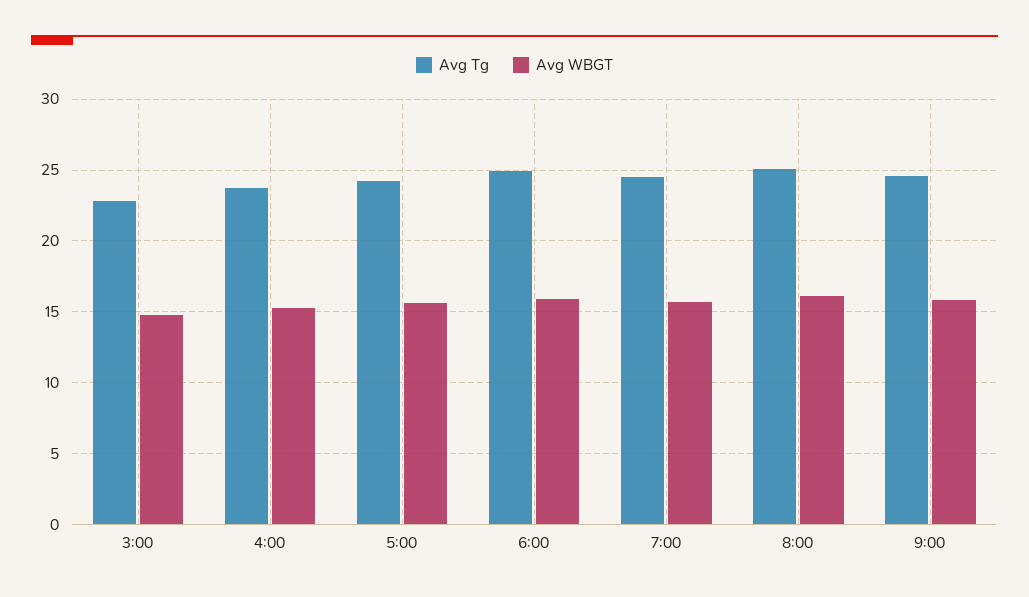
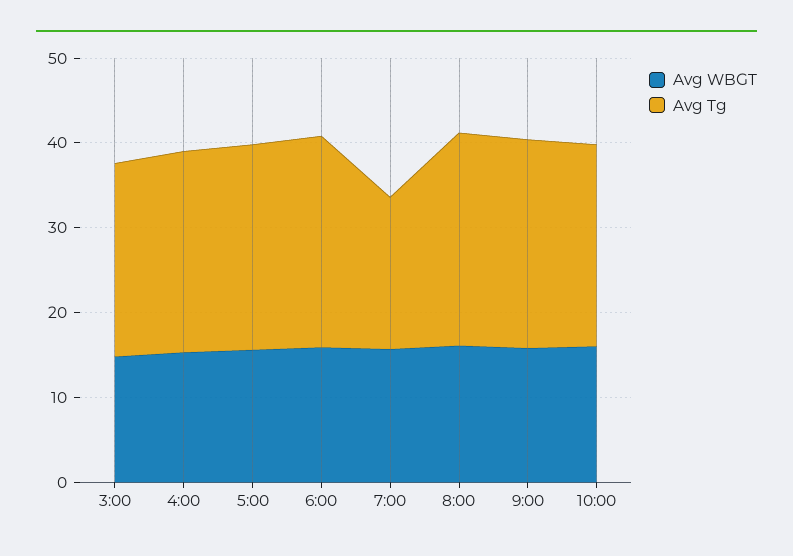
Avg Tg, 7:00: 24.5 -> 18
Avg WBGT, 10:00: none -> 16
Avg Tg, 10:00: none -> 24

